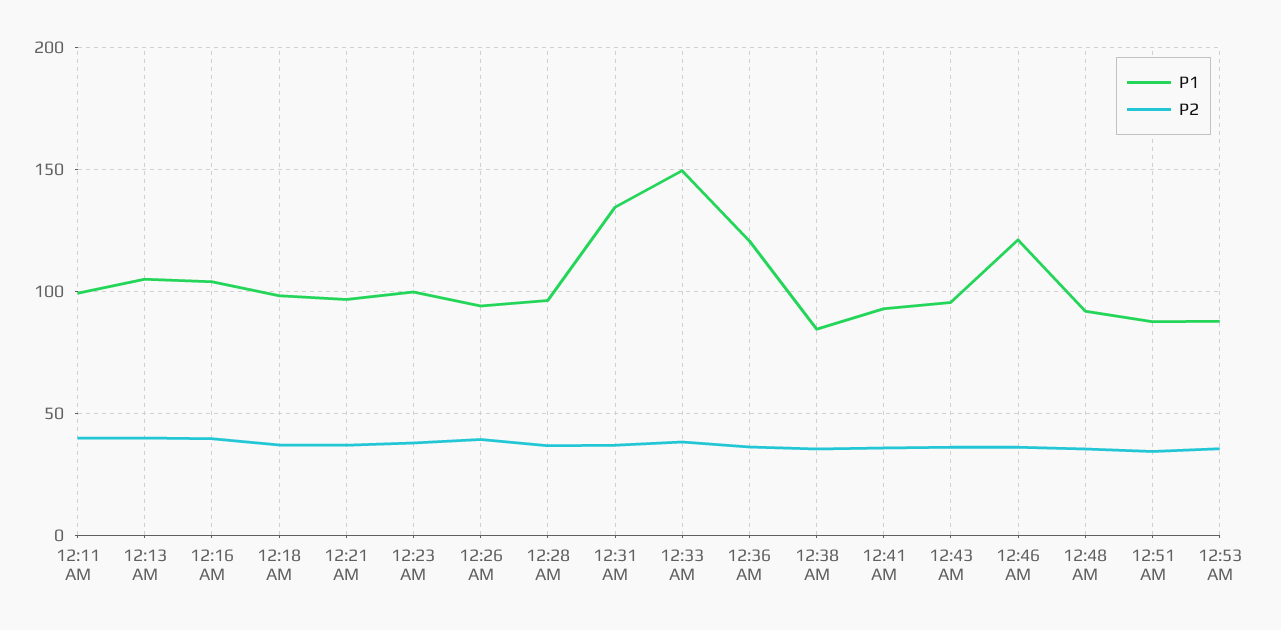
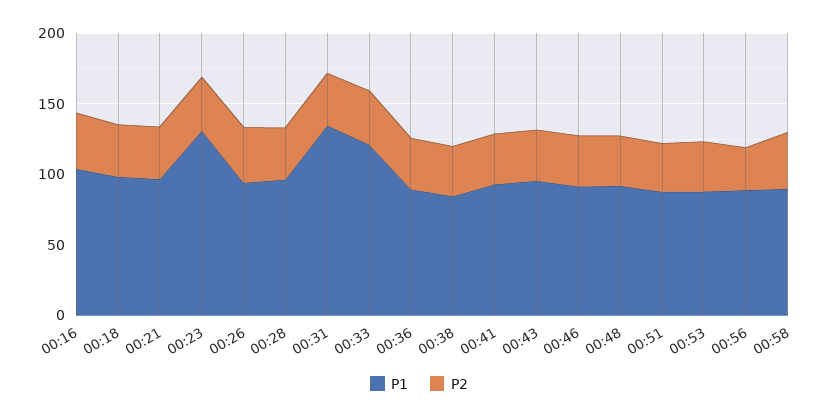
P1, 12:11 AM: 100 -> none
P2, 12:11 AM: 40 -> none
P1, 12:13 AM: 105 -> none
P2, 12:13 AM: 40 -> none
P1, 12:23 AM: 100 -> 130
P1, 12:33 AM: 150 -> 120
P1, 12:36 AM: 120 -> 90
P1, 12:46 AM: 120 -> 90
P1, 00:56: none -> 90
P2, 00:56: none -> 30
P1, 00:58: none -> 90
P2, 00:58: none -> 40

